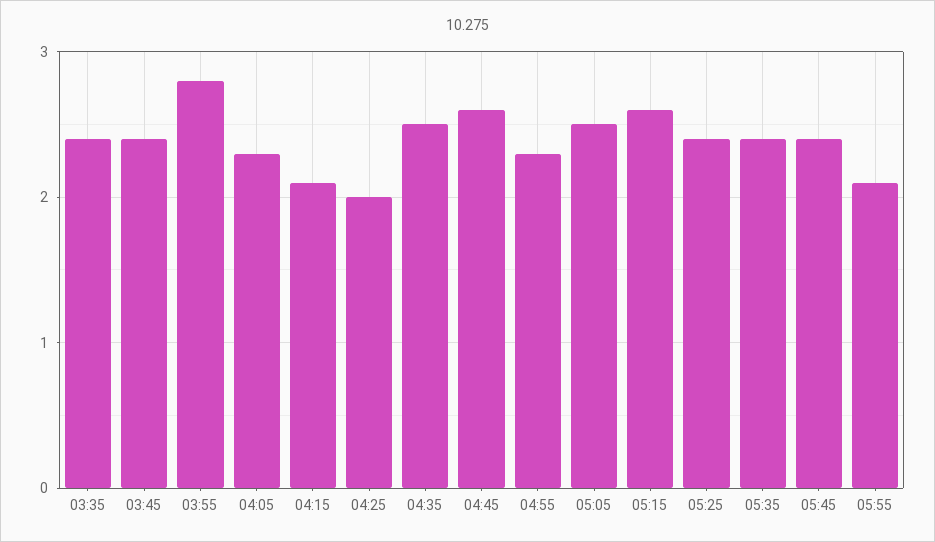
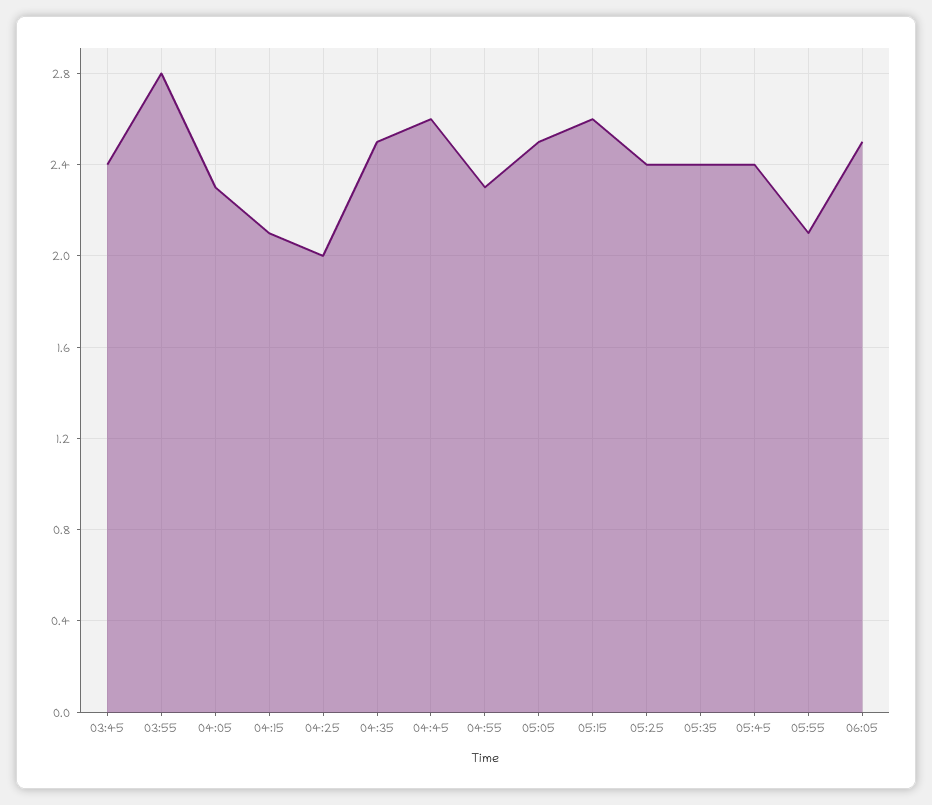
03:35: 2.4 -> none
06:05: none -> 2.5

